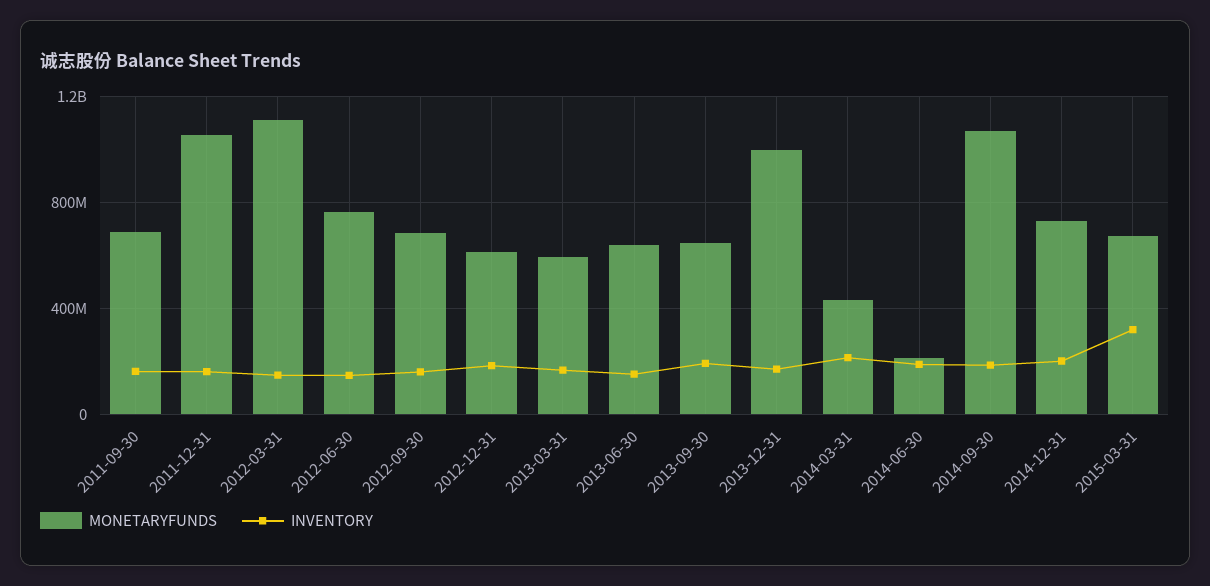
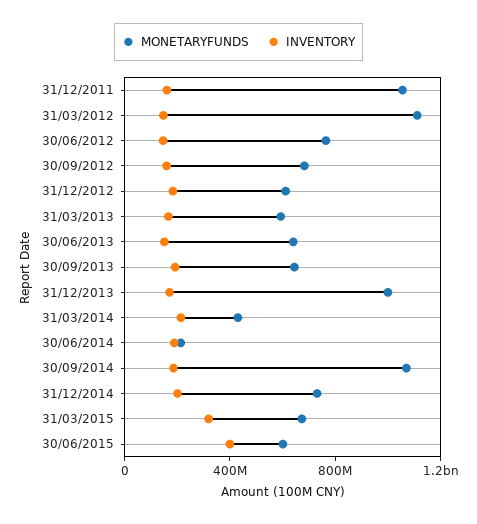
MONETARYFUNDS, 2011-09-30: 700000000 -> none
INVENTORY, 2011-09-30: 150000000 -> none
MONETARYFUNDS, 30/06/2015: none -> 600000000
INVENTORY, 30/06/2015: none -> 400000000

